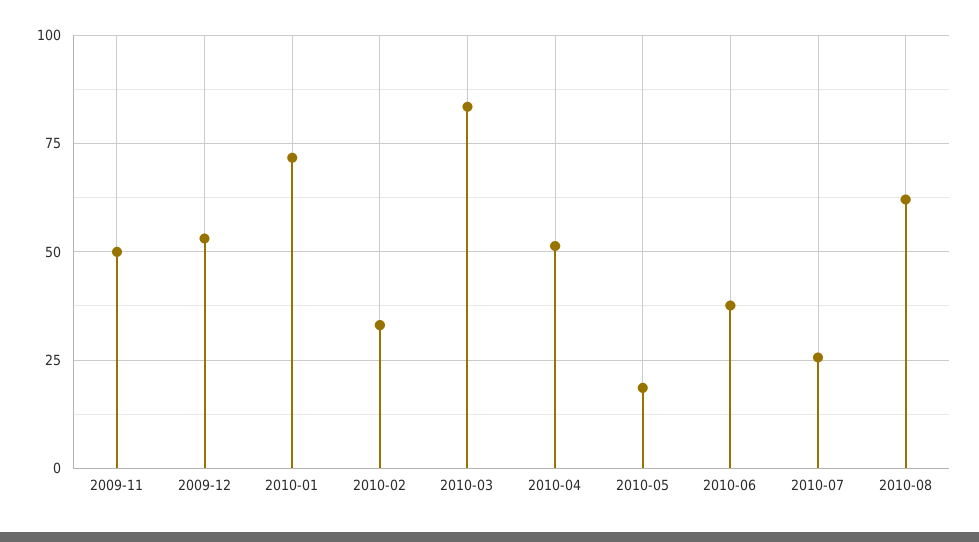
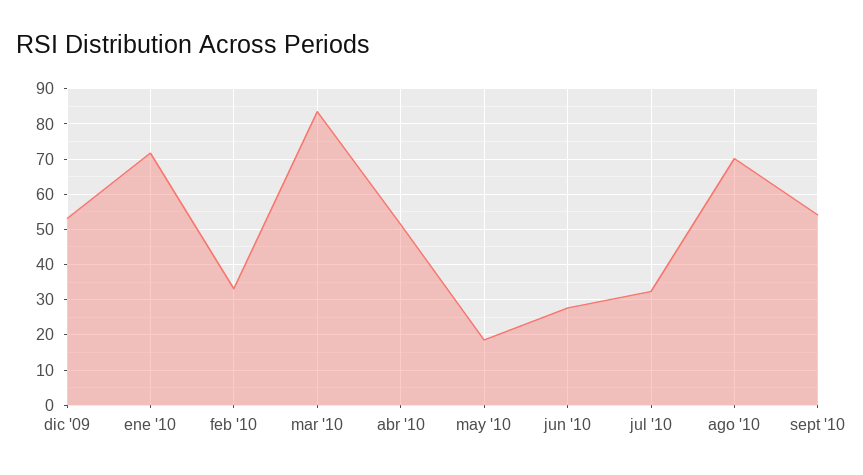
2009-11: 50 -> none
2010-06: 37.5 -> 28
2010-07: 25 -> 32
2010-08: 62.5 -> 70
sept '10: none -> 54

